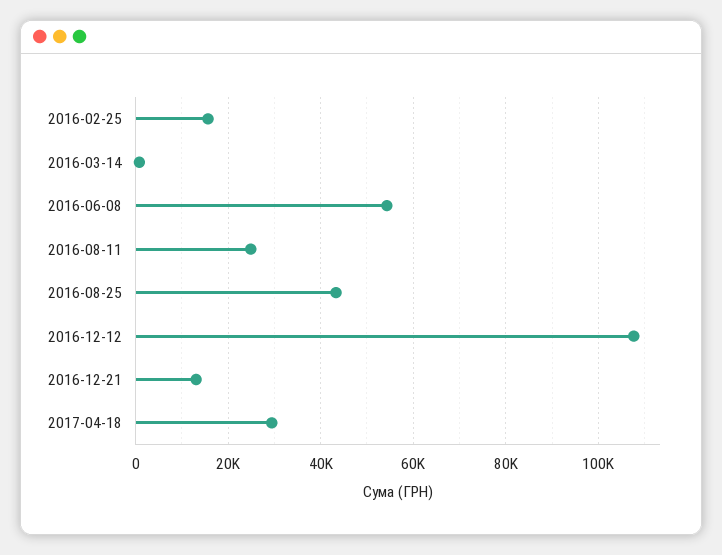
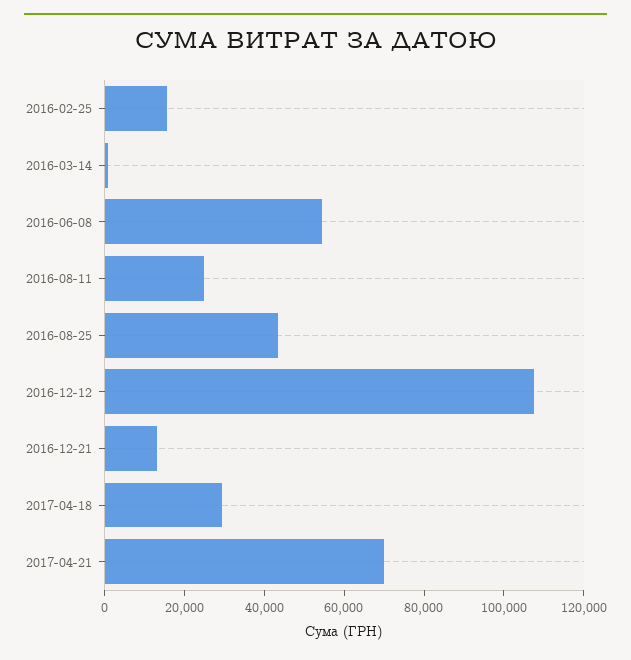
2017-04-21: none -> 70000

